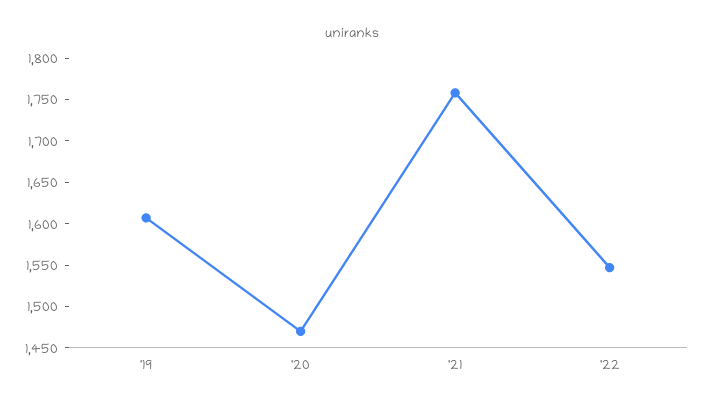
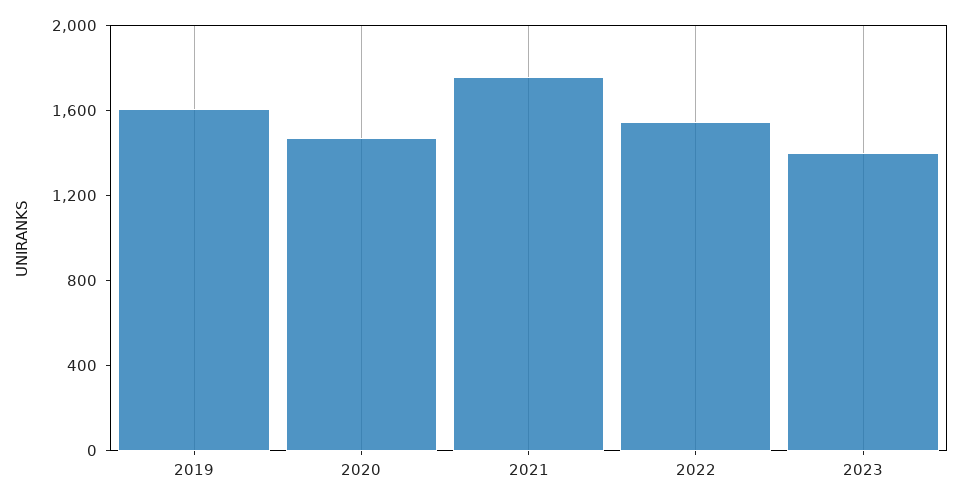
2023: none -> 1400

